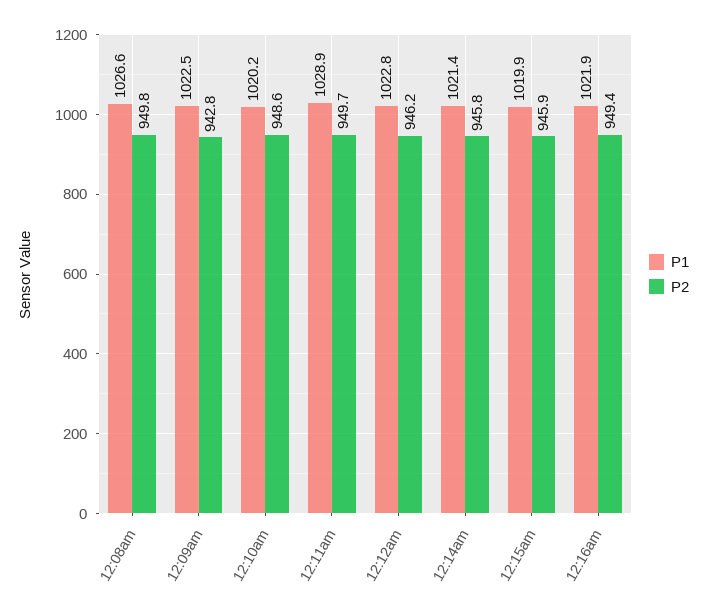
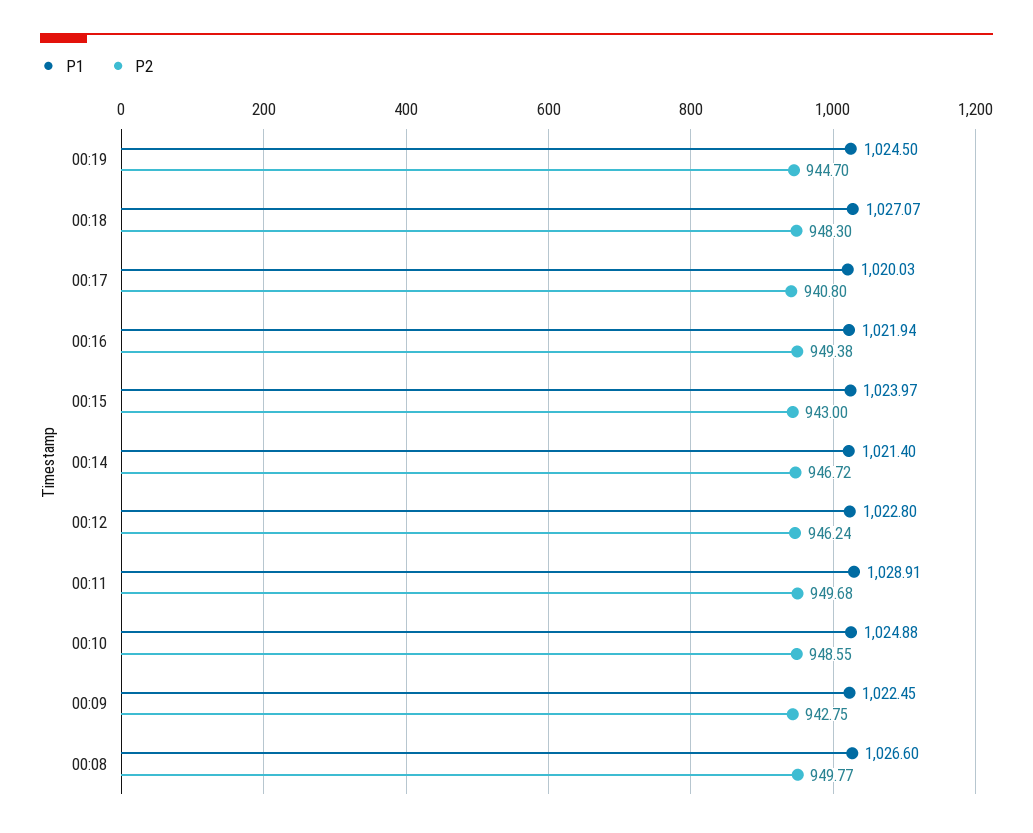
P1, 12:10am: 1020.2 -> 1024.88
P2, 12:14am: 945.8 -> 946.72
P1, 12:15am: 1019.9 -> 1023.97
P2, 12:15am: 945.9 -> 943
P1, 00:19: none -> 1024.5
P2, 00:19: none -> 944.7
P1, 00:18: none -> 1027.07
P2, 00:18: none -> 948.3
P1, 00:17: none -> 1020.03
P2, 00:17: none -> 940.8

